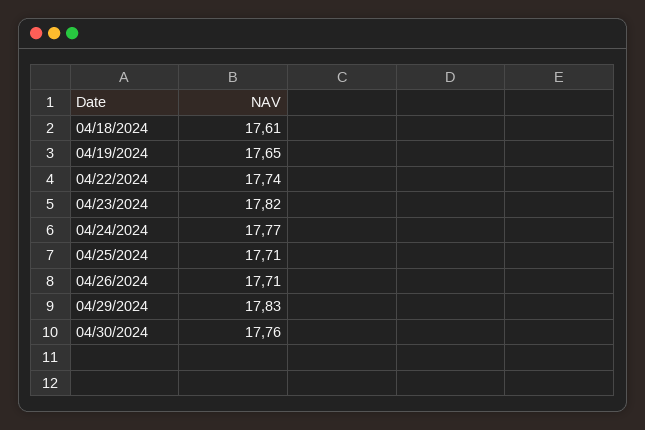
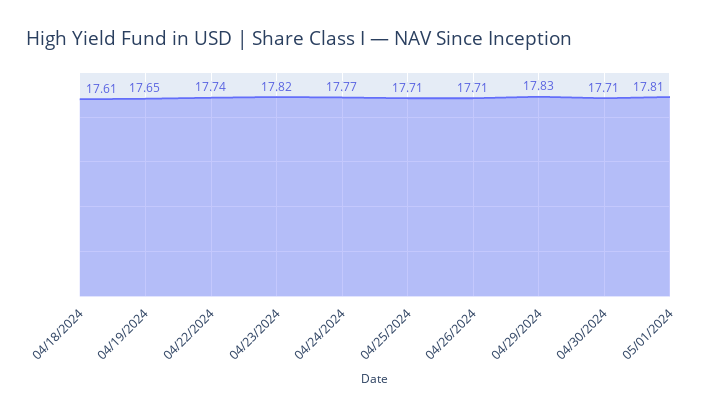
04/30/2024: 17.76 -> 17.71
05/01/2024: none -> 17.81

